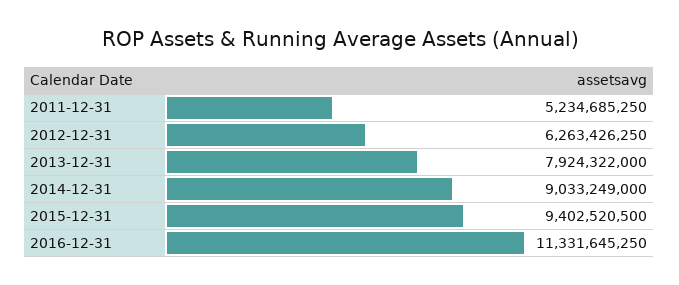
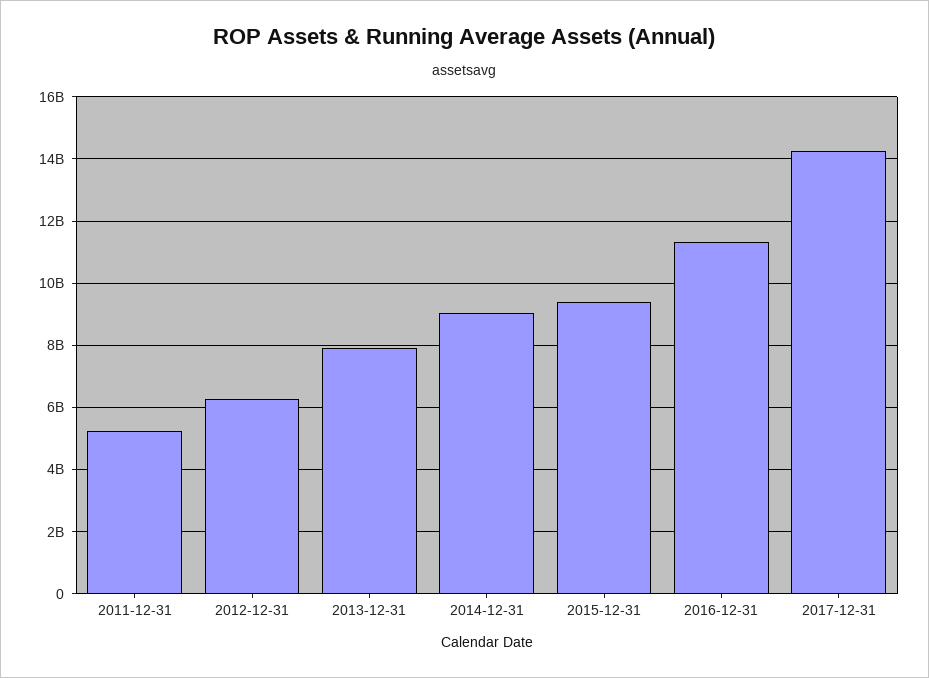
2017-12-31: none -> 14200000000

